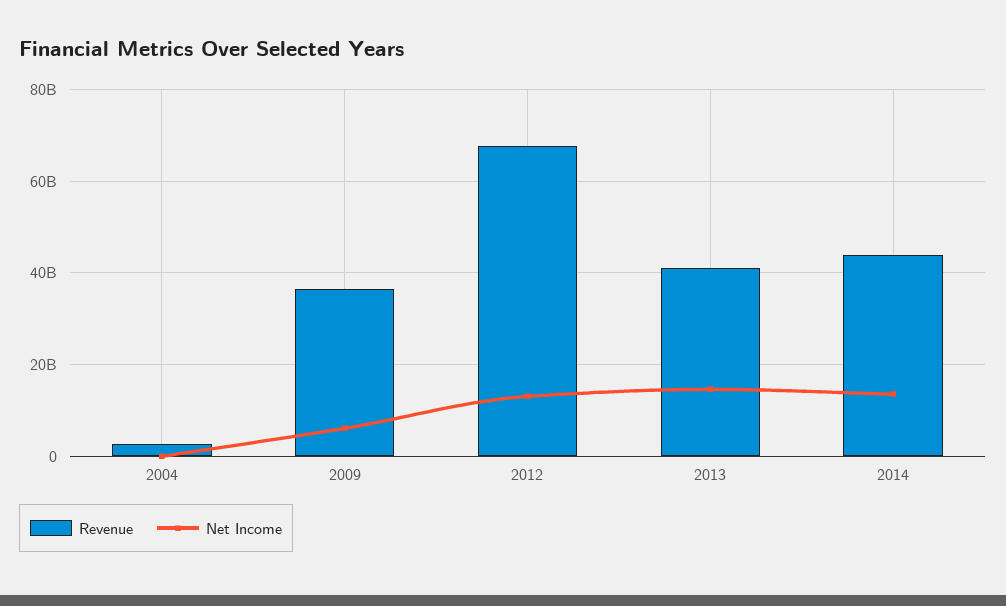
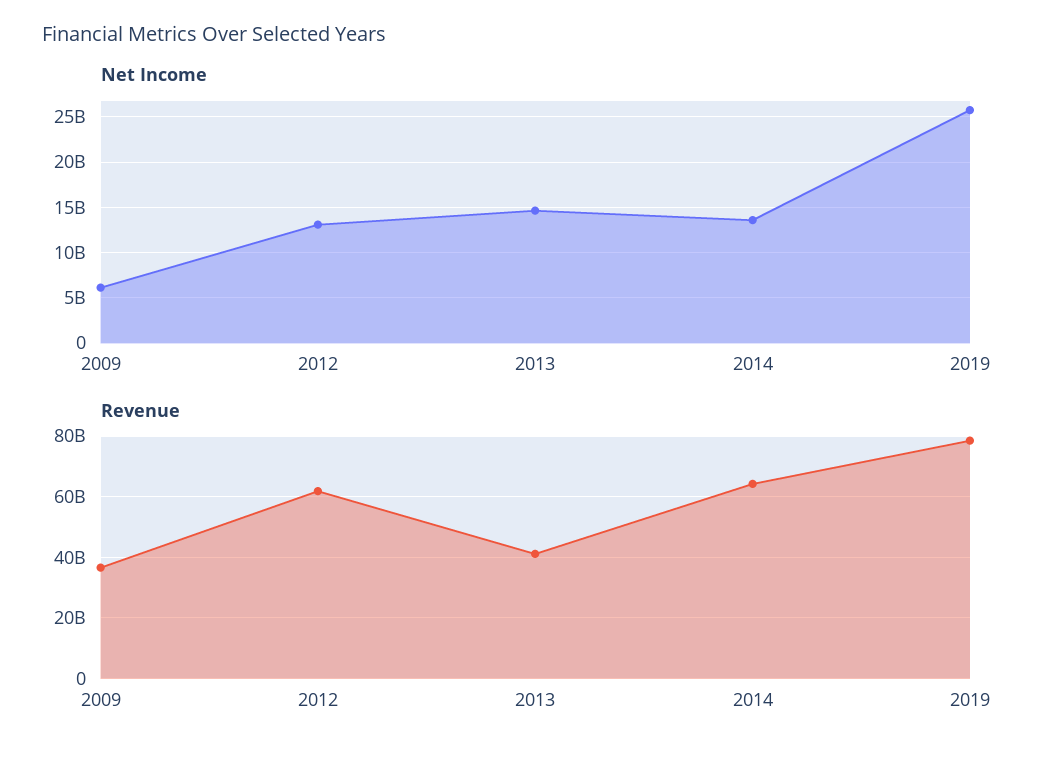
Revenue, 2004: 2000000000 -> none
Net Income, 2004: 0 -> none
Revenue, 2012: 68000000000 -> 62000000000
Revenue, 2014: 44000000000 -> 64000000000
Net Income, 2019: none -> 26000000000
Revenue, 2019: none -> 78000000000

